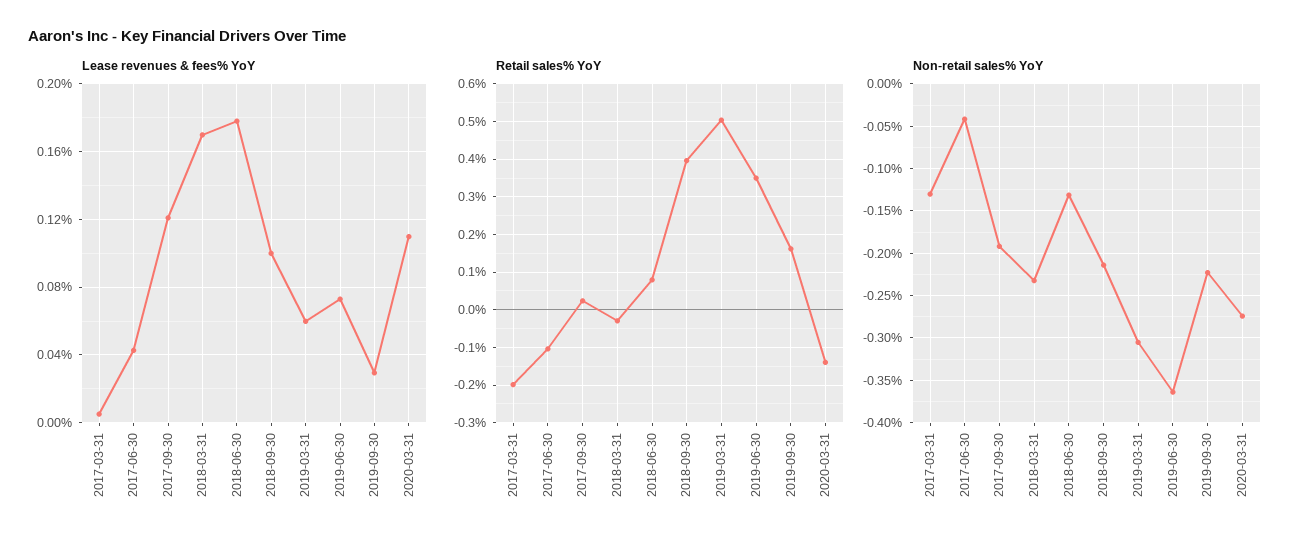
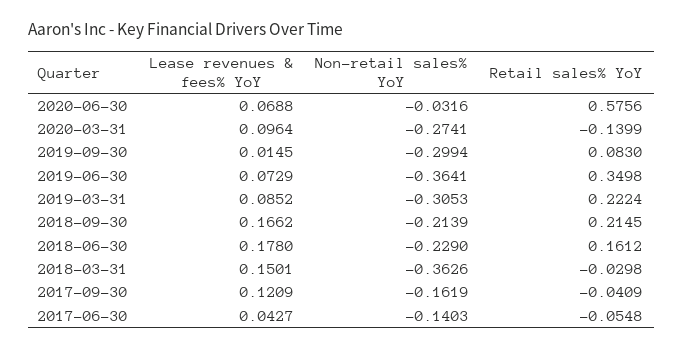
Lease revenues & fees% YoY, 2017-03-31: 0.005 -> none
Lease revenues & fees% YoY, 2018-03-31: 0.17 -> 0.1501
Lease revenues & fees% YoY, 2018-09-30: 0.1 -> 0.1662
Lease revenues & fees% YoY, 2019-03-31: 0.06 -> 0.0852
Lease revenues & fees% YoY, 2019-09-30: 0.03 -> 0.0145
Lease revenues & fees% YoY, 2020-03-31: 0.11 -> 0.0964
Retail sales% YoY, 2017-03-31: -0.2 -> none
Retail sales% YoY, 2017-06-30: -0.1 -> -0.0548
Retail sales% YoY, 2017-09-30: 0.02 -> -0.0409
Retail sales% YoY, 2018-06-30: 0.08 -> 0.1612
Retail sales% YoY, 2018-09-30: 0.4 -> 0.2145
Retail sales% YoY, 2019-03-31: 0.5 -> 0.2224
Retail sales% YoY, 2019-09-30: 0.16 -> 0.083
Non-retail sales% YoY, 2017-03-31: -0.13 -> none
Non-retail sales% YoY, 2017-06-30: -0.04 -> -0.1403
Non-retail sales% YoY, 2017-09-30: -0.19 -> -0.1619
Non-retail sales% YoY, 2018-03-31: -0.23 -> -0.3626
Non-retail sales% YoY, 2018-06-30: -0.13 -> -0.229
Non-retail sales% YoY, 2019-09-30: -0.22 -> -0.2994
Lease revenues & fees% YoY, 2020-06-30: none -> 0.0688
Non-retail sales% YoY, 2020-06-30: none -> -0.0316
Retail sales% YoY, 2020-06-30: none -> 0.5756

